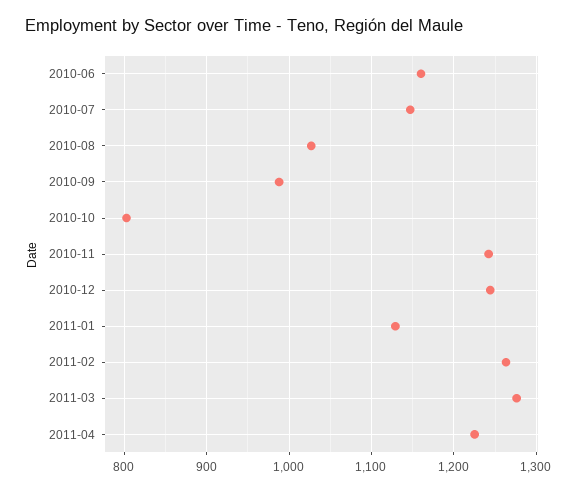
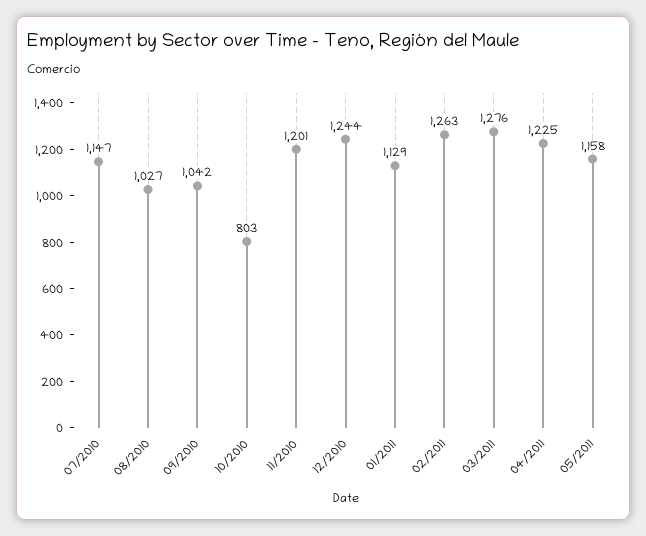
2010-06: 1160 -> none
2010-09: 990 -> 1042
2010-11: 1240 -> 1201
05/2011: none -> 1158

